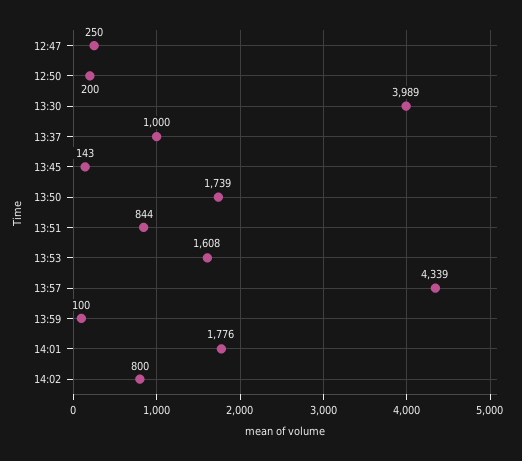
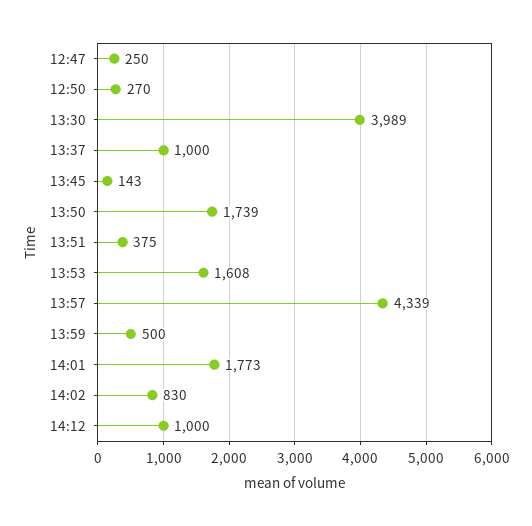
12:50: 200 -> 270
13:51: 844 -> 375
13:59: 100 -> 500
14:01: 1776 -> 1773
14:02: 800 -> 830
14:12: none -> 1000

